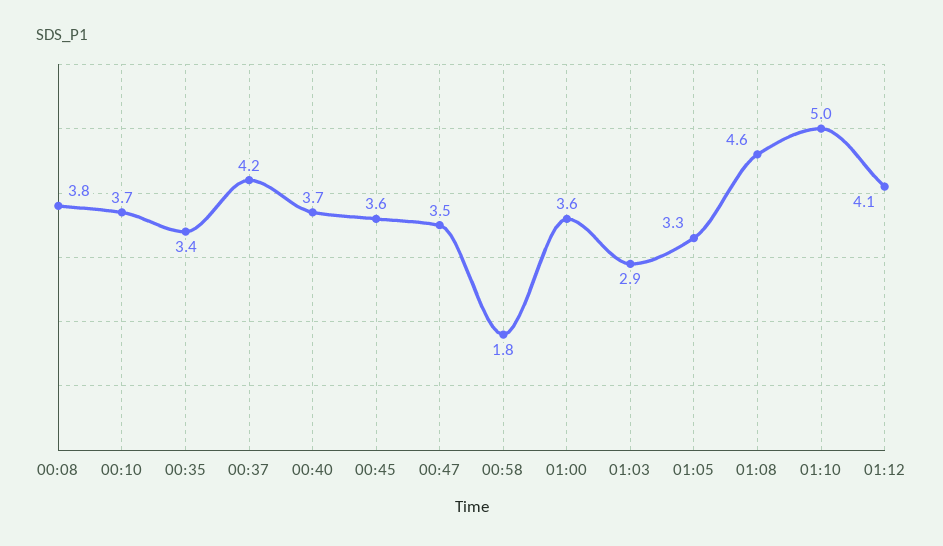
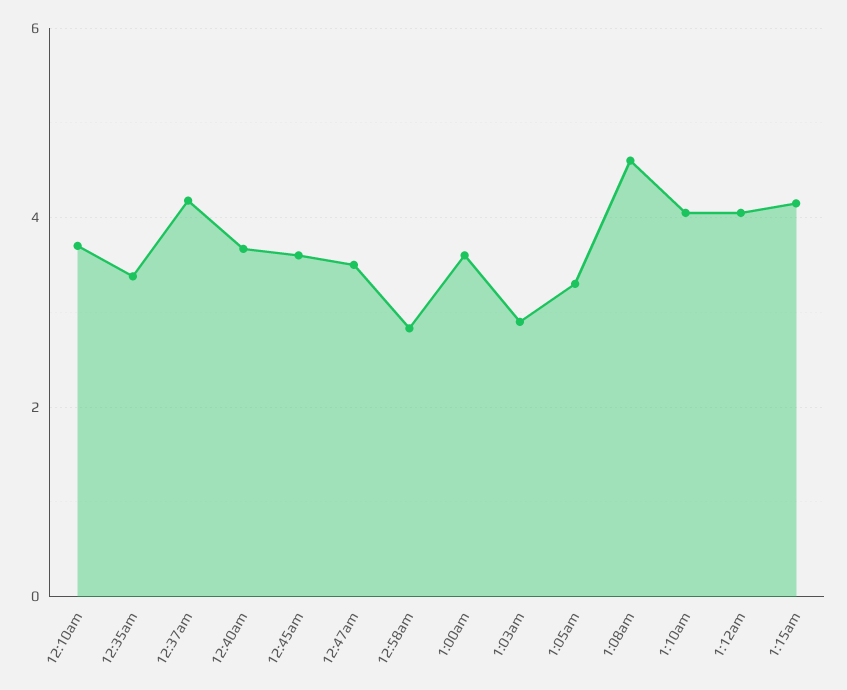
00:08: 3.8 -> none
00:58: 1.8 -> 2.8
01:10: 5 -> 4
1:15am: none -> 4.2

